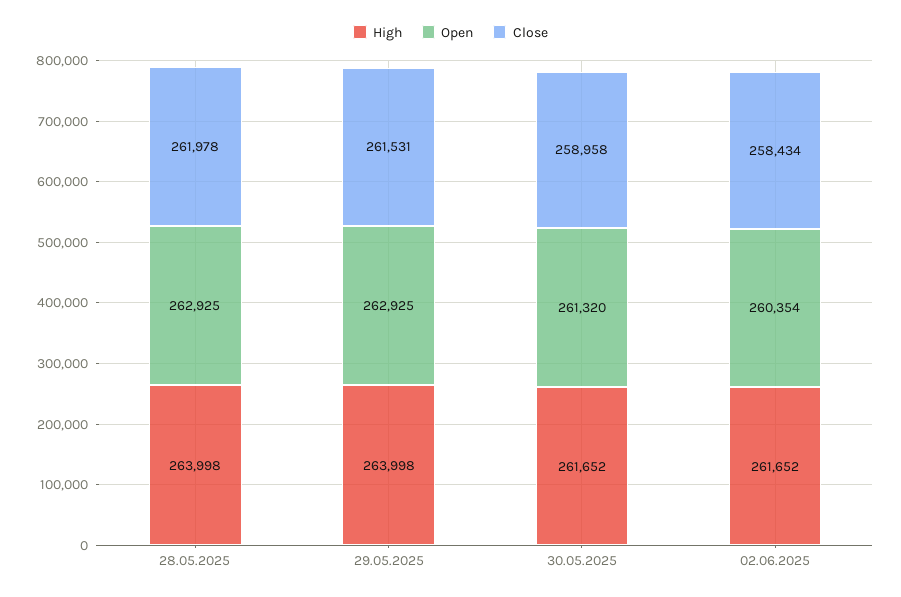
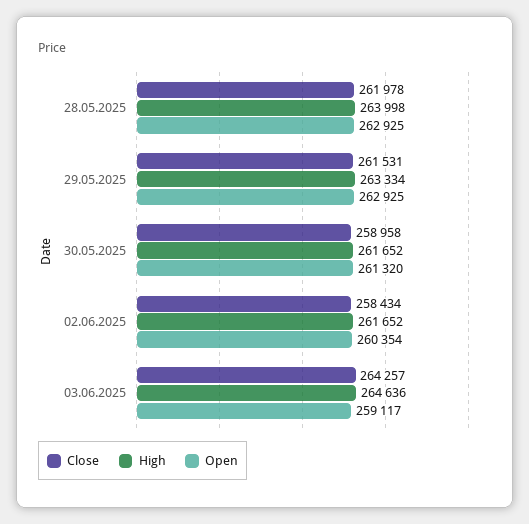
High, 29.05.2025: 263998 -> 263334
Close, 03.06.2025: none -> 264257
High, 03.06.2025: none -> 264636
Open, 03.06.2025: none -> 259117

